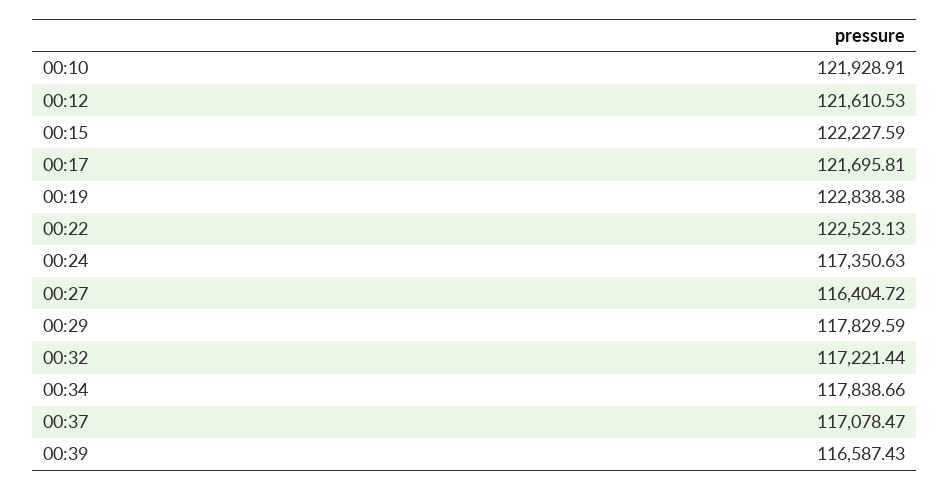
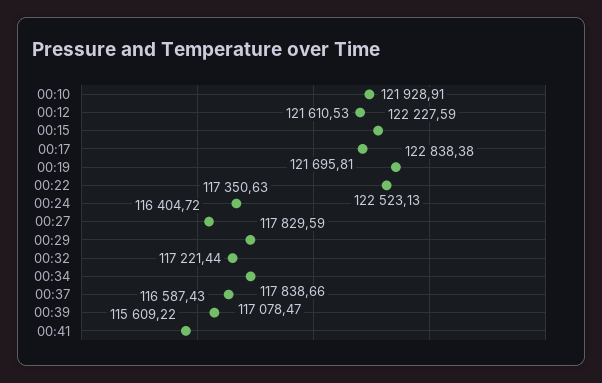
00:41: none -> 115609.22

